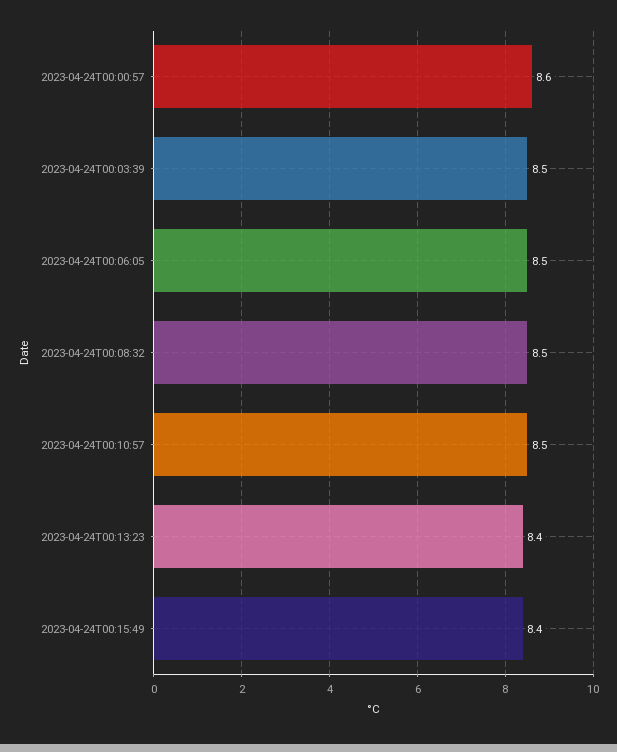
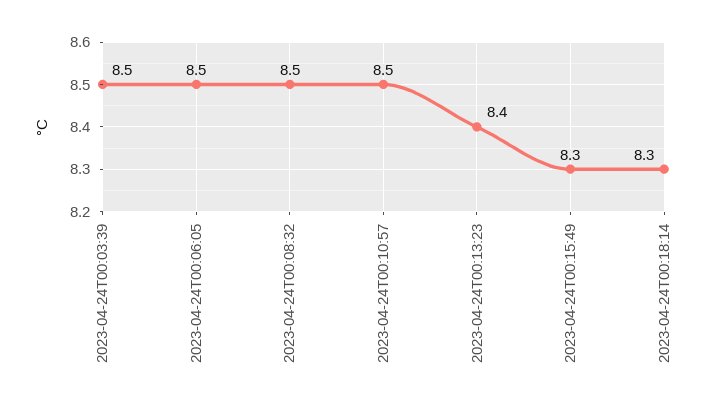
2023-04-24T00:00:57: 8.6 -> none
2023-04-24T00:15:49: 8.4 -> 8.3
2023-04-24T00:18:14: none -> 8.3

